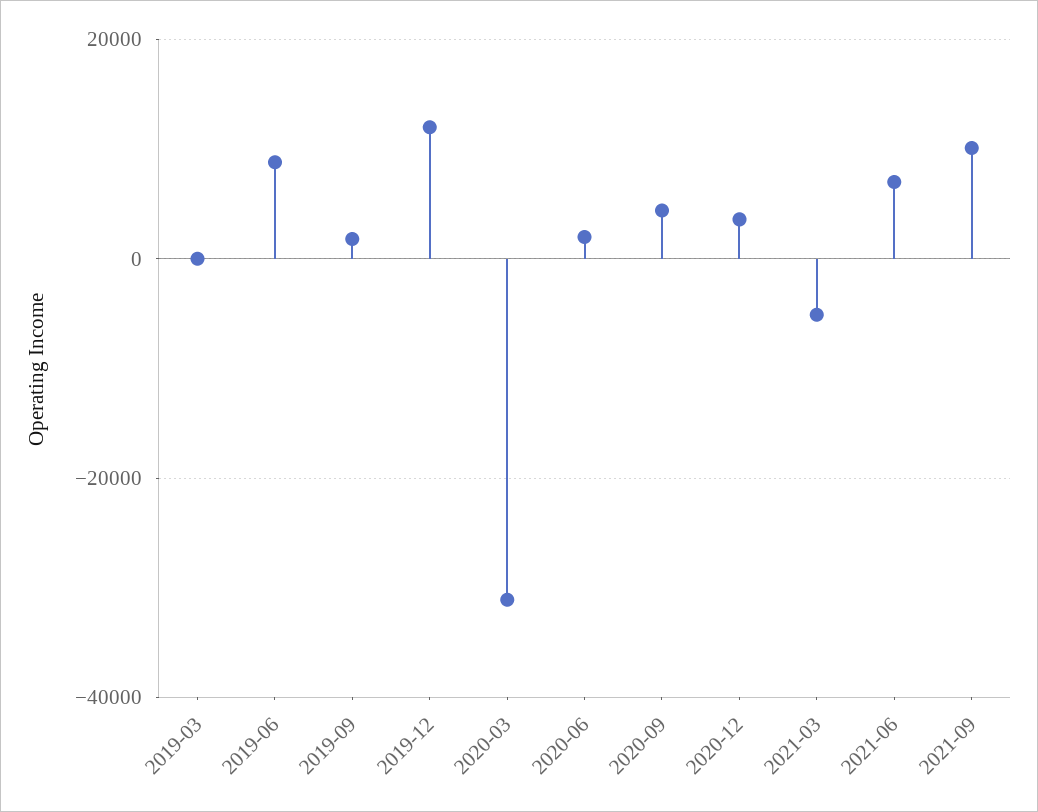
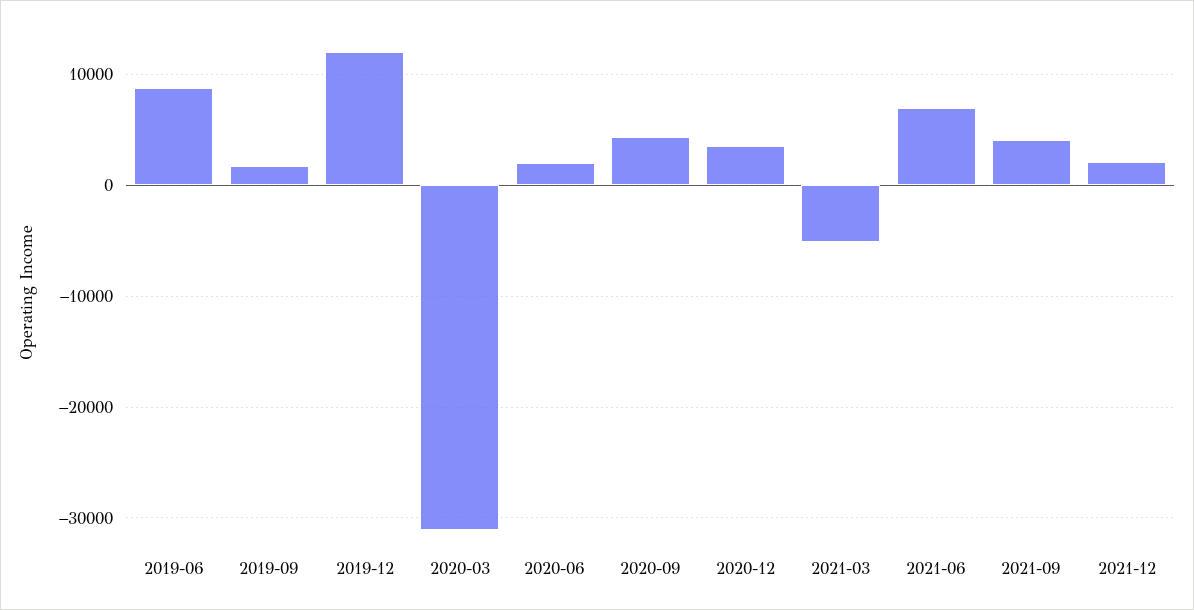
2019-03: 0 -> none
2021-09: 10000 -> 4000
2021-12: none -> 2000

